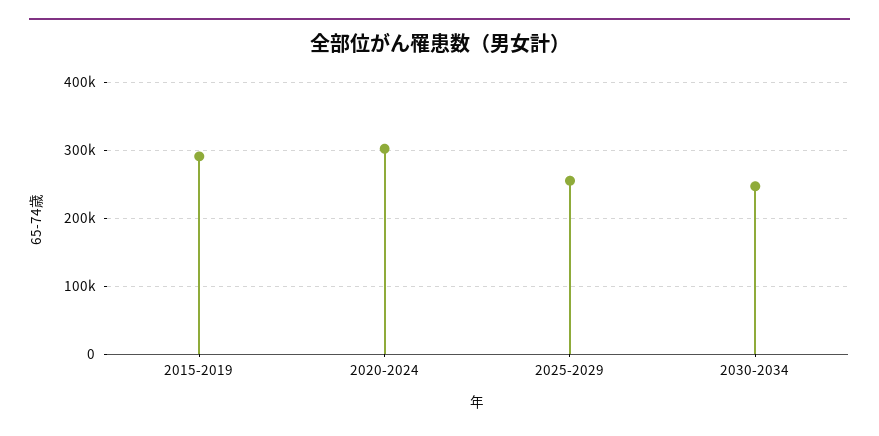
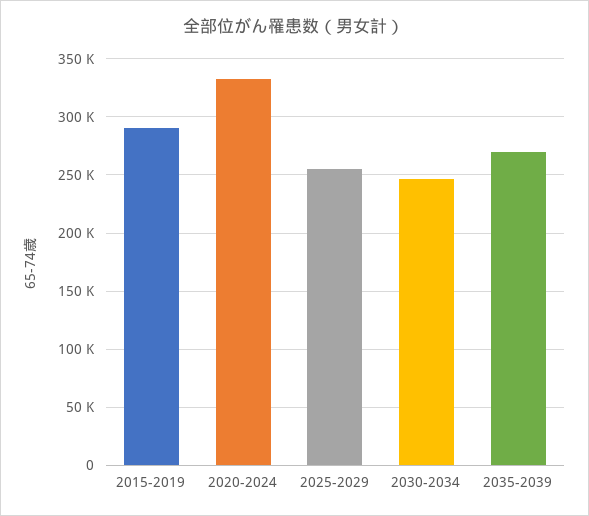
2020-2024: 300000 -> 330000
2035-2039: none -> 270000

